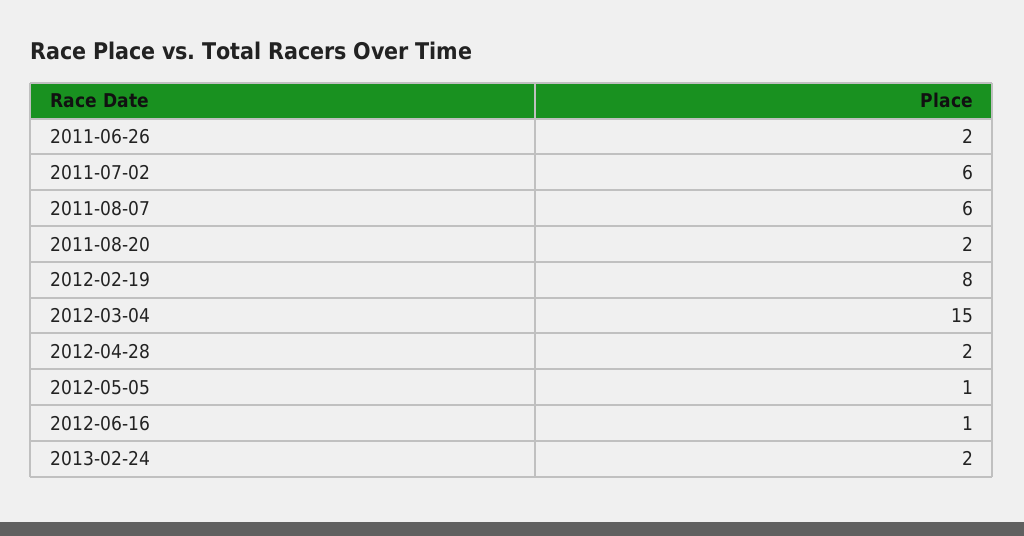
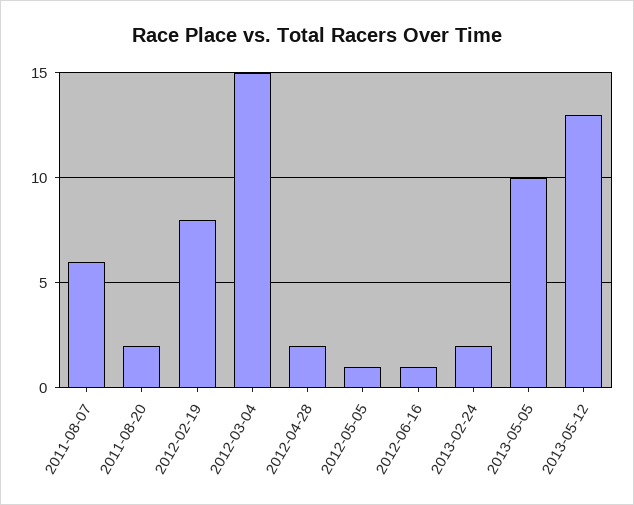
2011-06-26: 2 -> none
2011-07-02: 6 -> none
2013-05-05: none -> 10
2013-05-12: none -> 13

